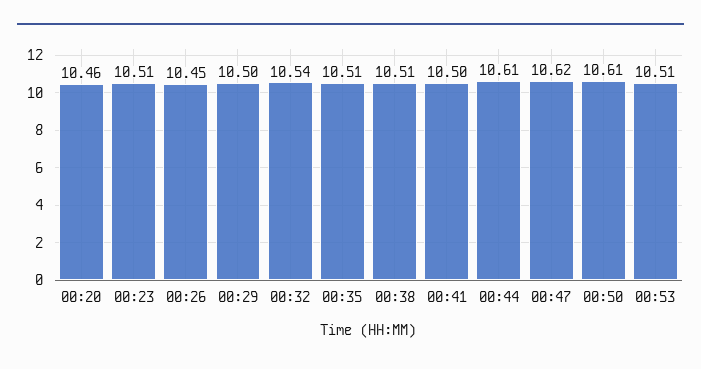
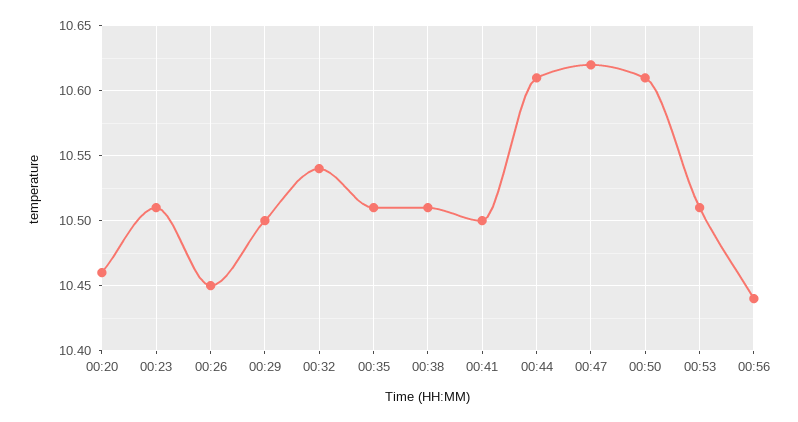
00:56: none -> 10.44

